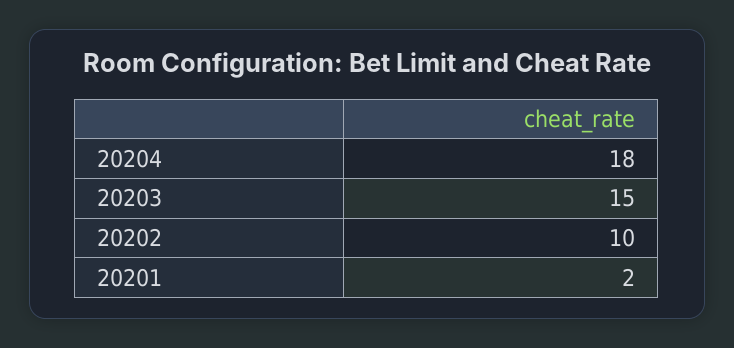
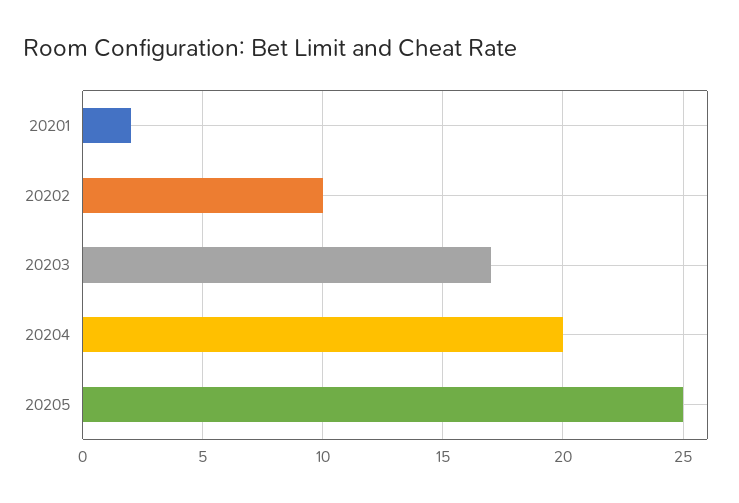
20204: 18 -> 20
20203: 15 -> 17
20205: none -> 25

